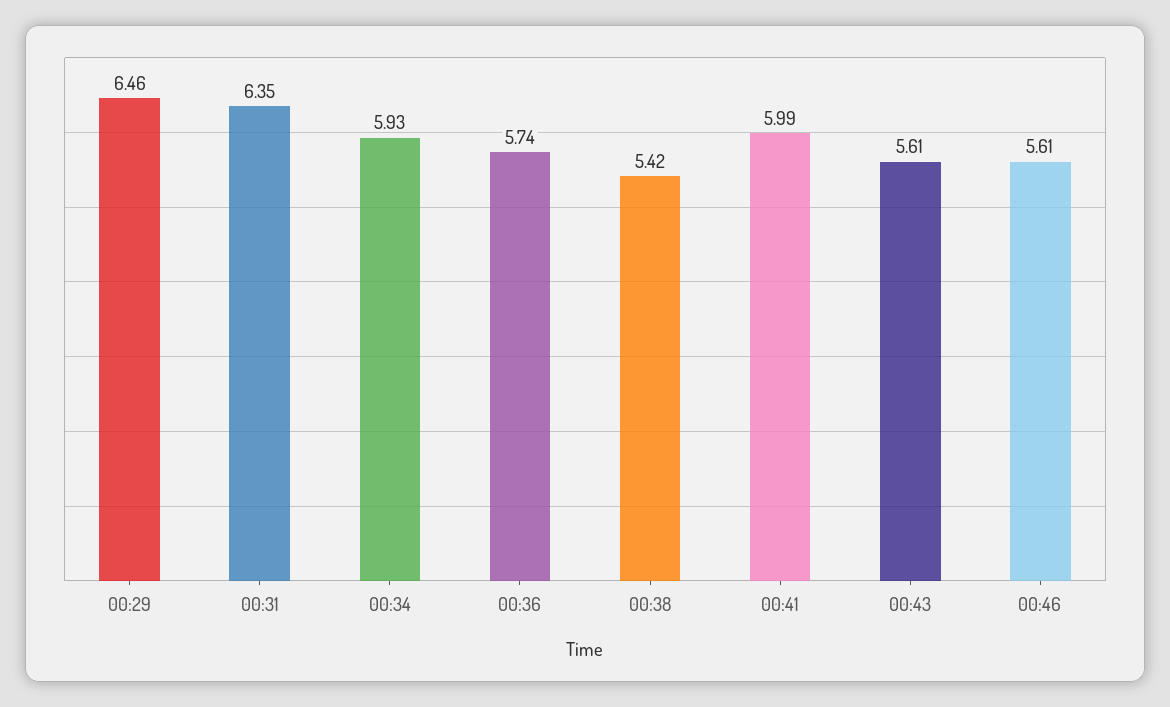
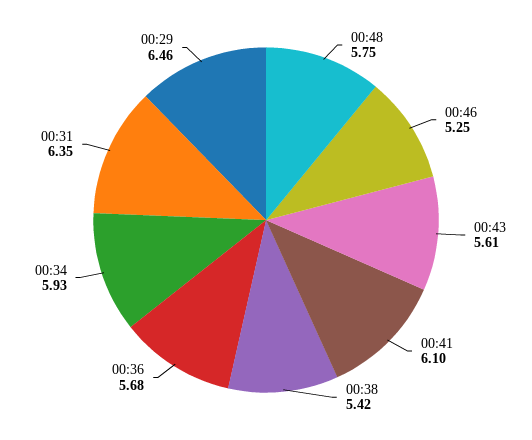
00:36: 5.74 -> 5.68
00:41: 5.99 -> 6.1
00:46: 5.61 -> 5.25
00:48: none -> 5.75

